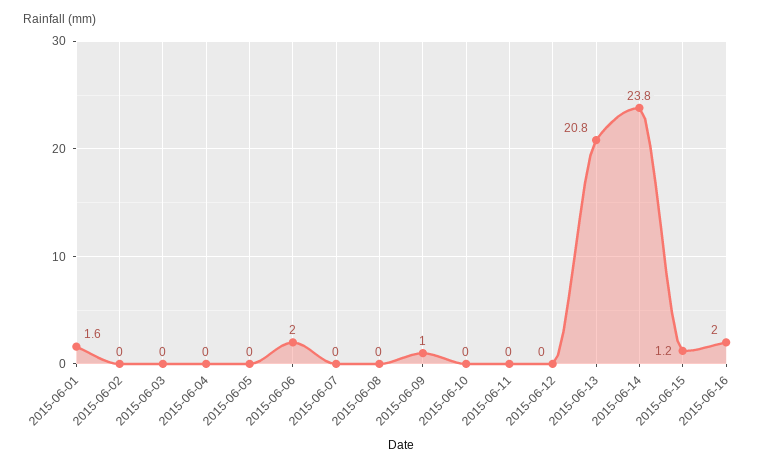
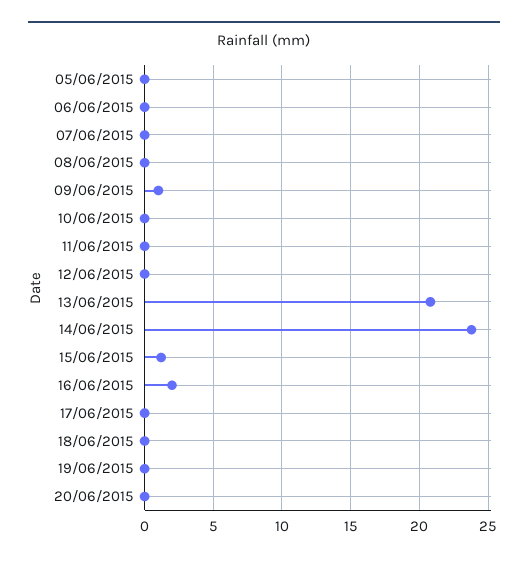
2015-06-01: 1.6 -> none
2015-06-02: 0 -> none
2015-06-03: 0 -> none
2015-06-04: 0 -> none
2015-06-06: 2 -> 0
17/06/2015: none -> 0
18/06/2015: none -> 0
19/06/2015: none -> 0
20/06/2015: none -> 0

